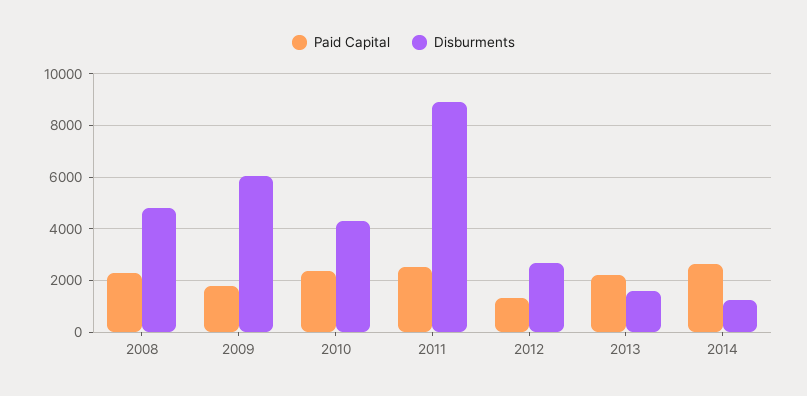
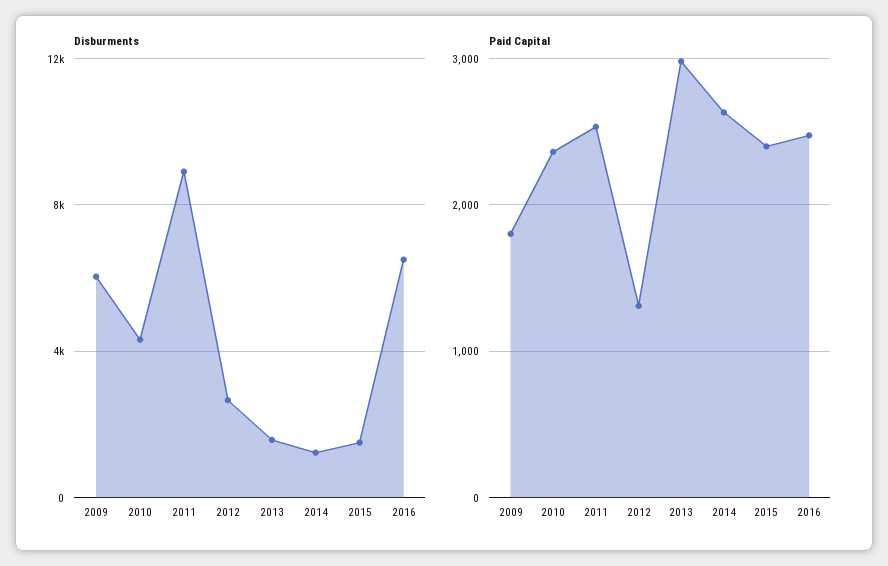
Paid Capital, 2008: 2250 -> none
Disburments, 2008: 4750 -> none
Paid Capital, 2013: 2250 -> 3000
Disburments, 2015: none -> 1500
Disburments, 2016: none -> 6500
Paid Capital, 2015: none -> 2400
Paid Capital, 2016: none -> 2500

